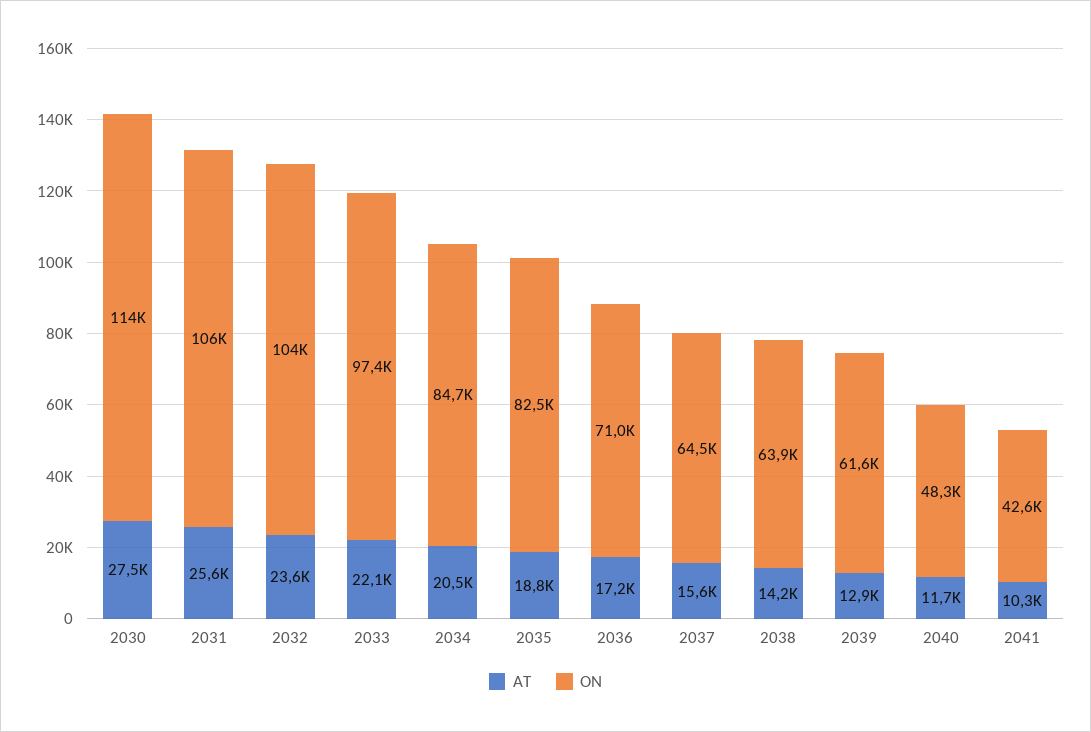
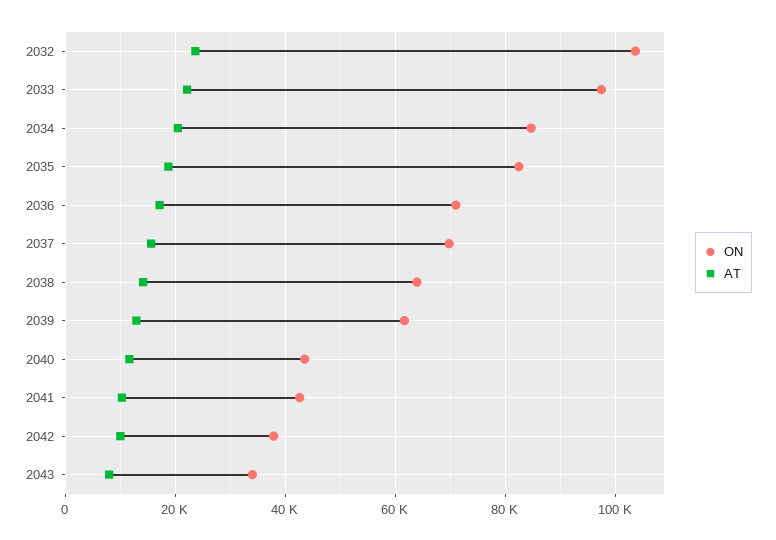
AT, 2030: 27500 -> none
ON, 2030: 114000 -> none
AT, 2031: 25600 -> none
ON, 2031: 106000 -> none
ON, 2037: 64500 -> 70000
ON, 2040: 48300 -> 44000
ON, 2042: none -> 38000
AT, 2042: none -> 10000
ON, 2043: none -> 34000
AT, 2043: none -> 8000

